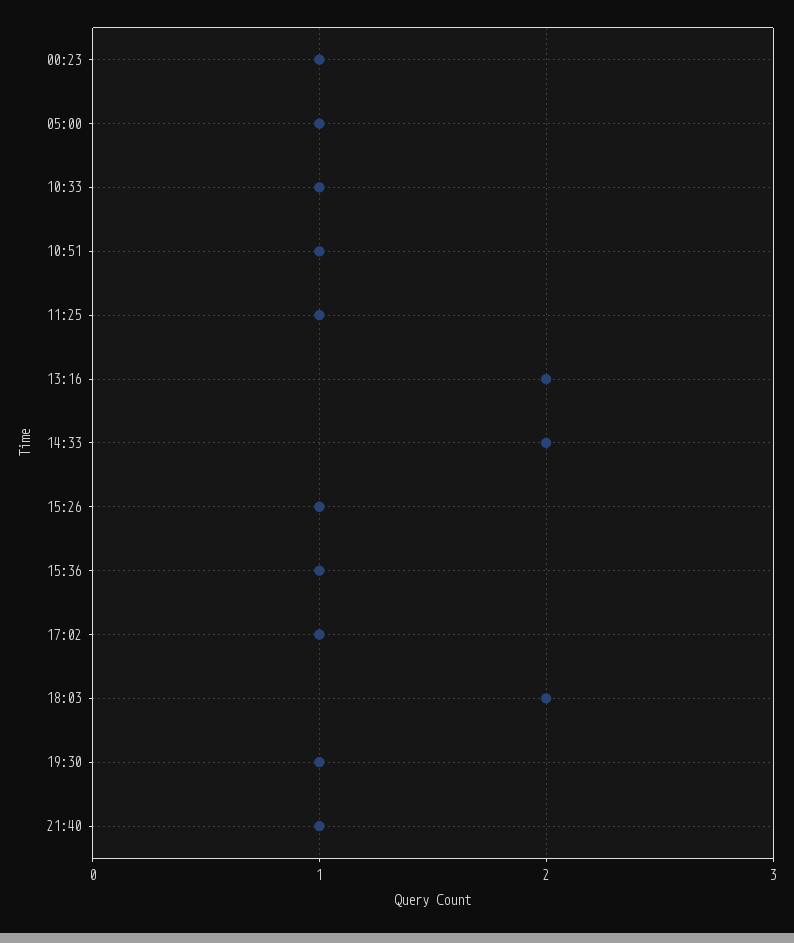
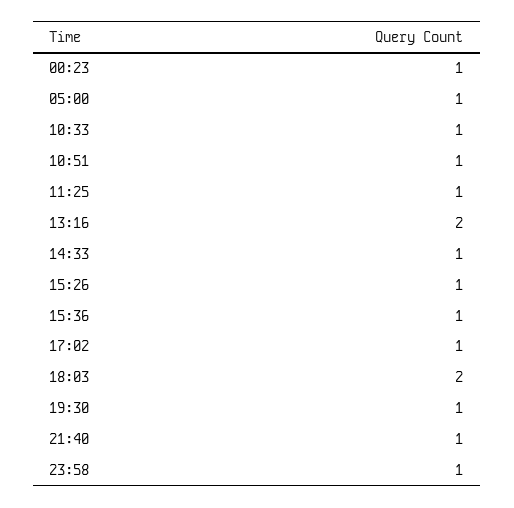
14:33: 2 -> 1
23:58: none -> 1

